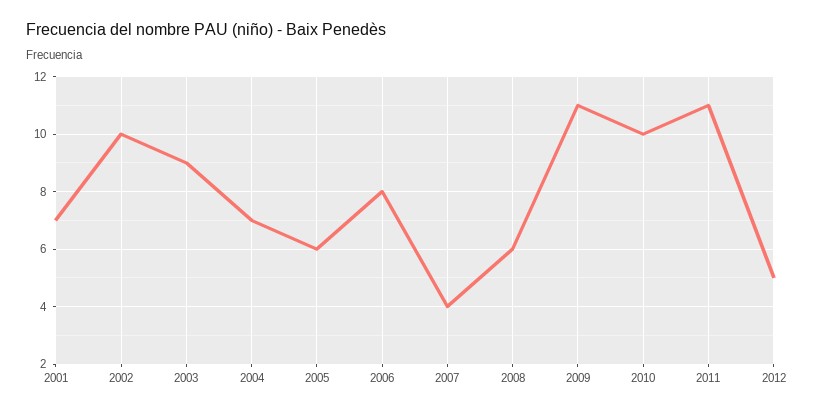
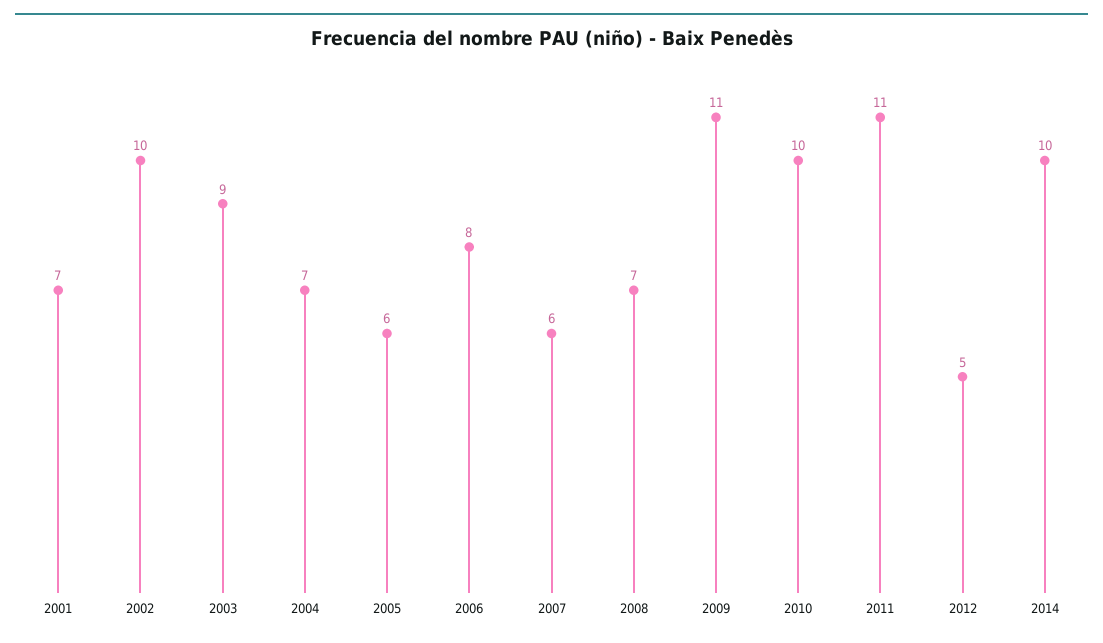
2007: 4 -> 6
2008: 6 -> 7
2014: none -> 10

